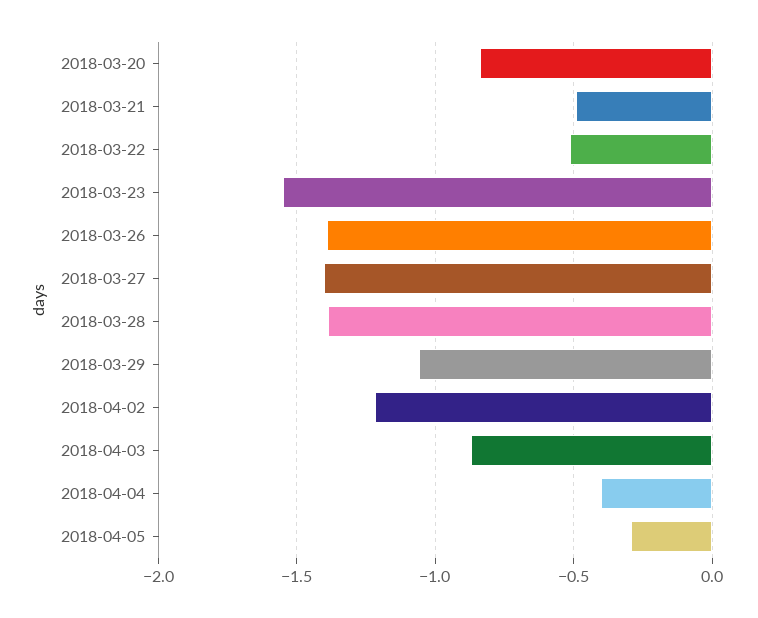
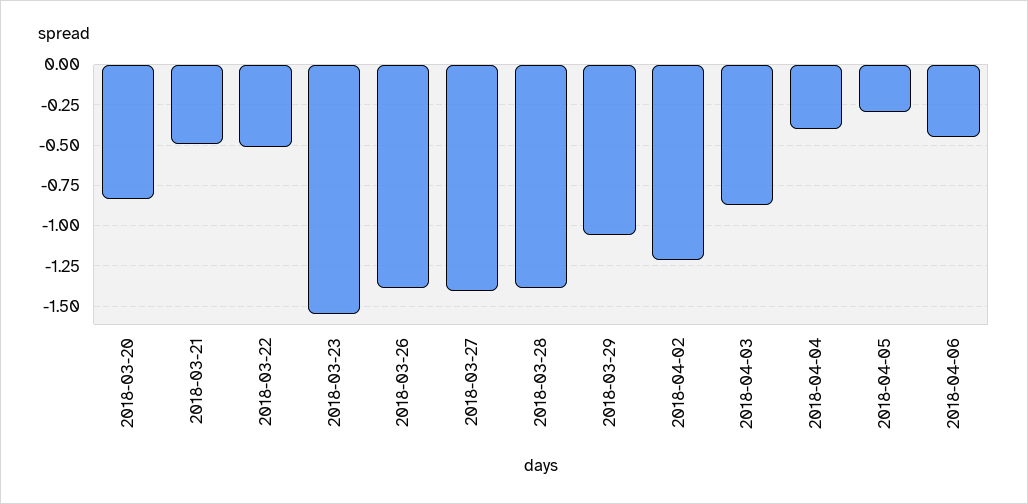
2018-04-06: none -> -0.45

